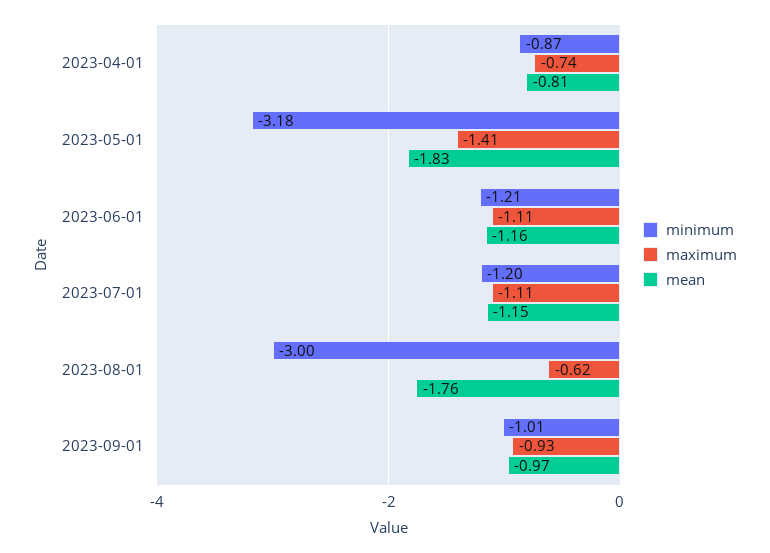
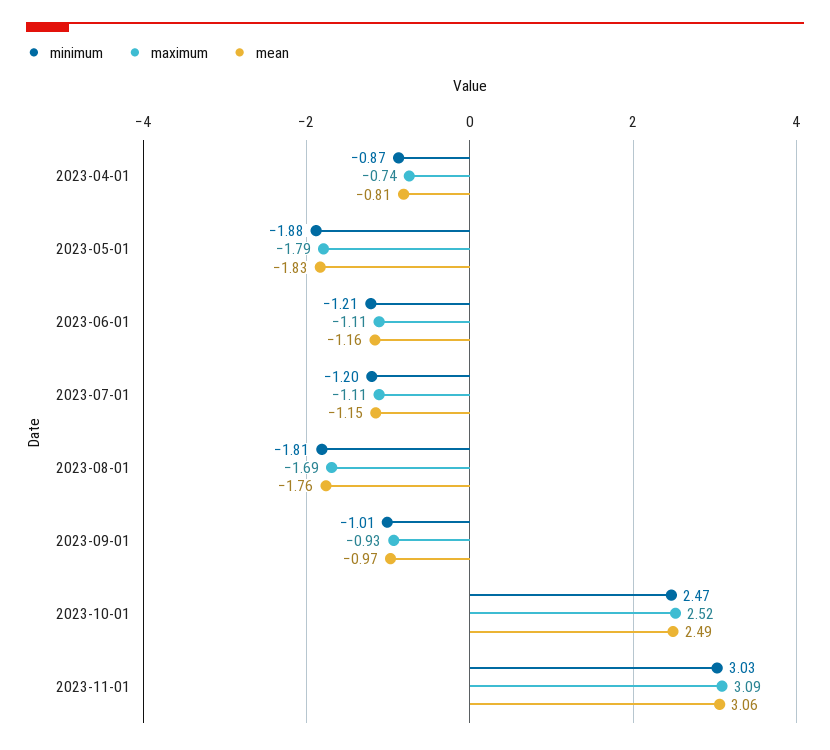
minimum, 2023-05-01: -3.18 -> -1.88
maximum, 2023-05-01: -1.41 -> -1.79
minimum, 2023-08-01: -3 -> -1.81
maximum, 2023-08-01: -0.62 -> -1.69
minimum, 2023-10-01: none -> 2.47
maximum, 2023-10-01: none -> 2.52
mean, 2023-10-01: none -> 2.49
minimum, 2023-11-01: none -> 3.03
maximum, 2023-11-01: none -> 3.09
mean, 2023-11-01: none -> 3.06

